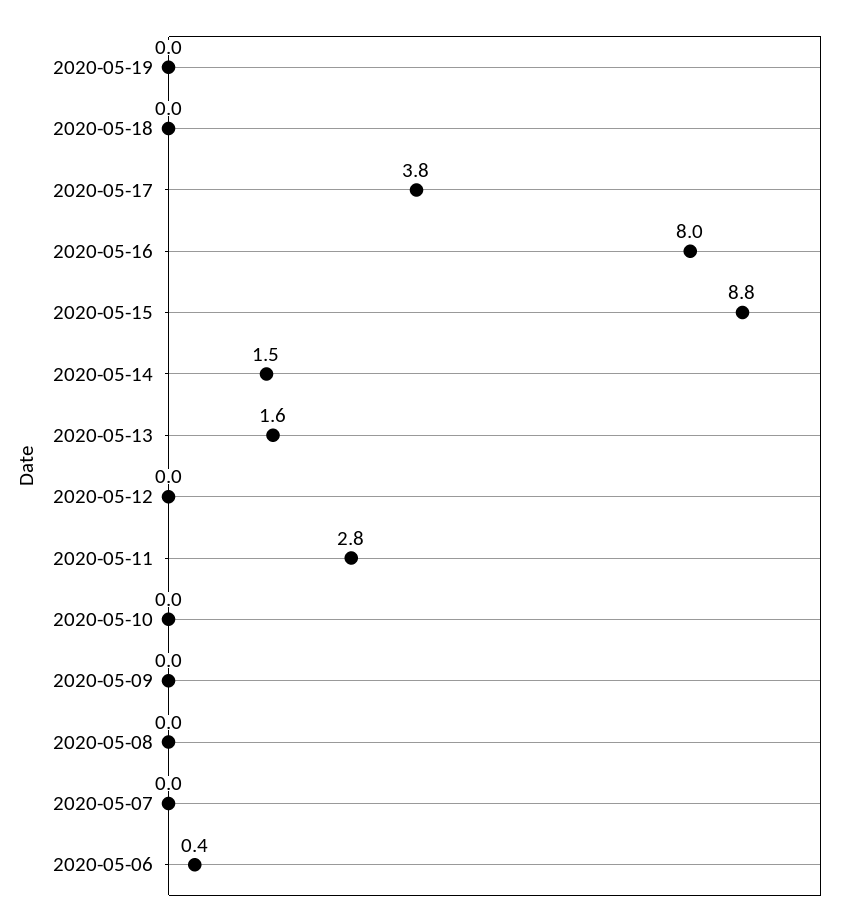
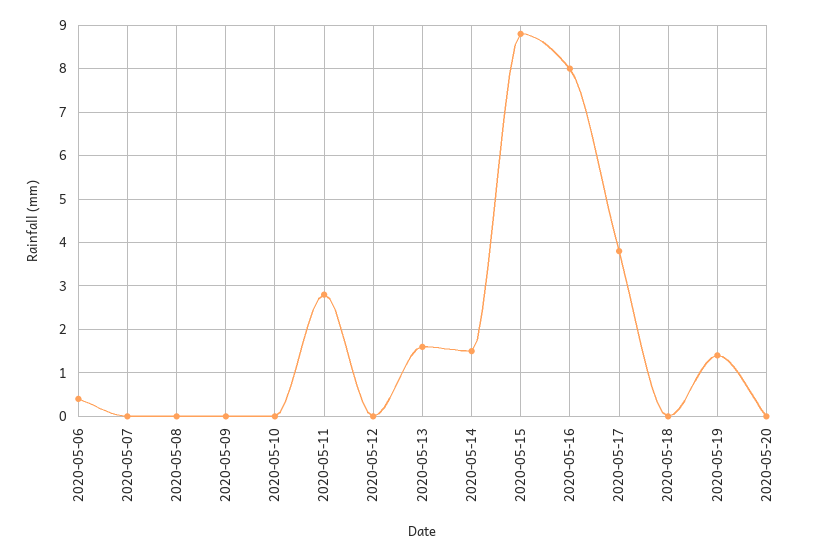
2020-05-19: 0 -> 1.5
2020-05-20: none -> 0

